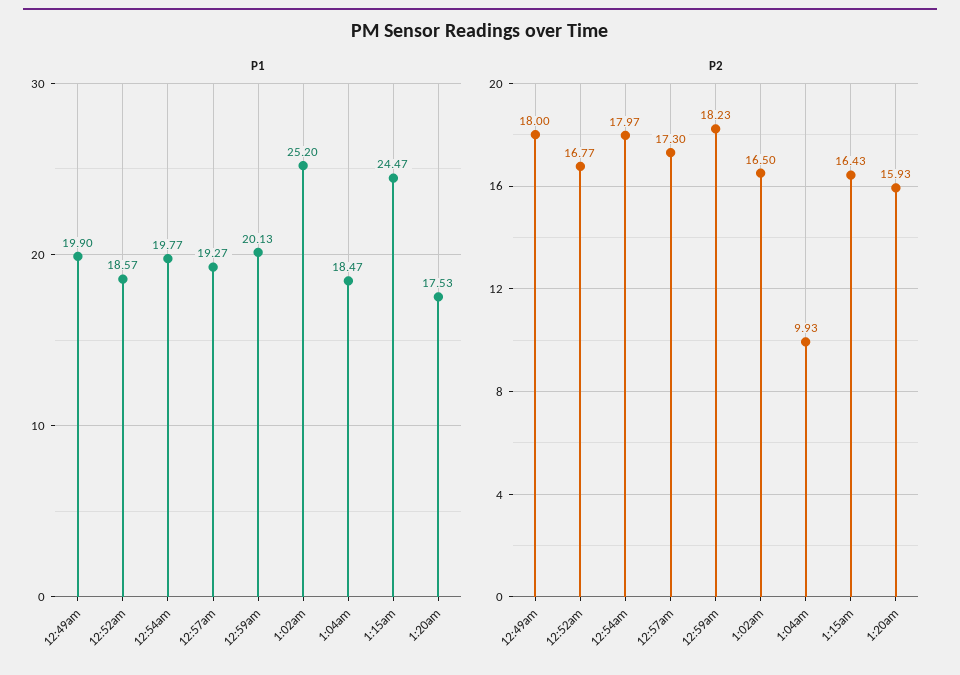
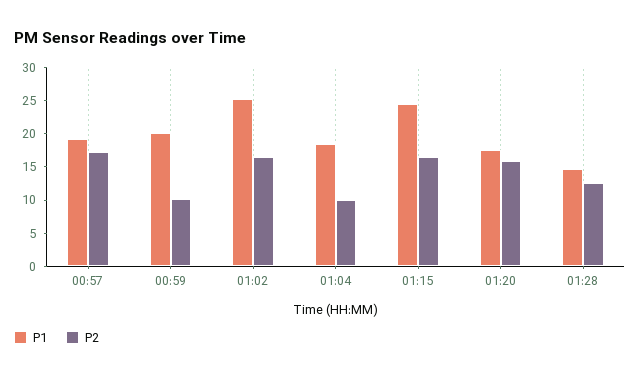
P1, 12:49am: 19.9 -> none
P1, 12:52am: 18.57 -> none
P1, 12:54am: 19.77 -> none
P2, 12:49am: 18 -> none
P2, 12:52am: 16.77 -> none
P2, 12:54am: 17.97 -> none
P2, 12:59am: 18.23 -> 10
P1, 01:28: none -> 15
P2, 01:28: none -> 12.5

